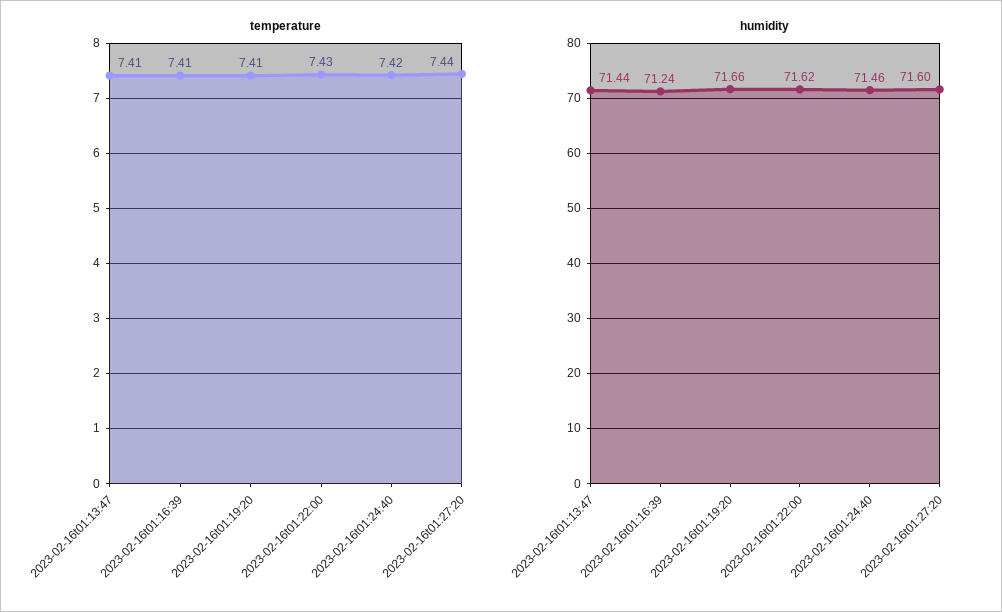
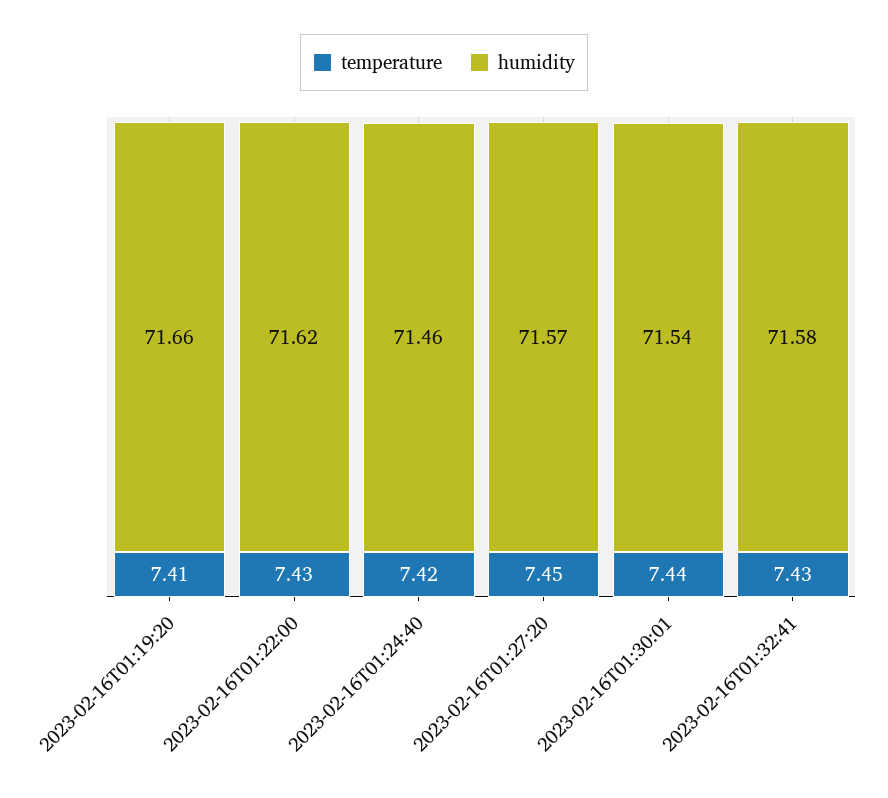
temperature, 2023-02-16t01:13:47: 7.41 -> none
temperature, 2023-02-16t01:16:39: 7.41 -> none
temperature, 2023-02-16t01:27:20: 7.44 -> 7.45
humidity, 2023-02-16t01:13:47: 71.44 -> none
humidity, 2023-02-16t01:16:39: 71.24 -> none
humidity, 2023-02-16t01:27:20: 71.6 -> 71.57
temperature, 2023-02-16T01:30:01: none -> 7.44
humidity, 2023-02-16T01:30:01: none -> 71.54
temperature, 2023-02-16T01:32:41: none -> 7.43
humidity, 2023-02-16T01:32:41: none -> 71.58

